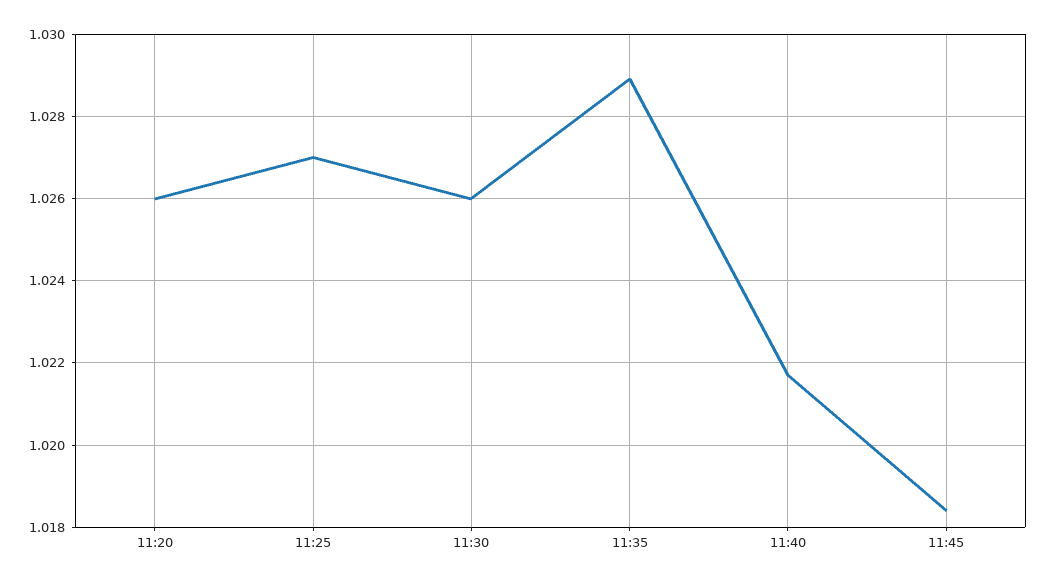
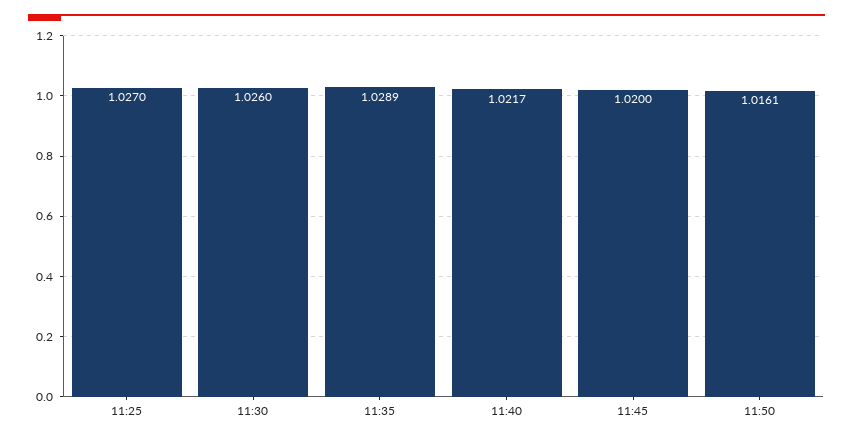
11:20: 1.026 -> none
11:45: 1.0185 -> 1.02
11:50: none -> 1.0161

